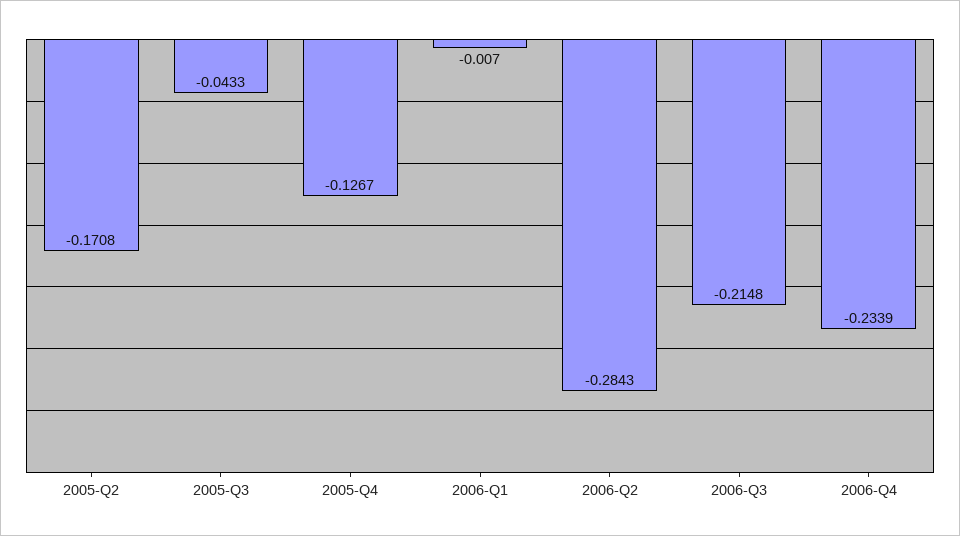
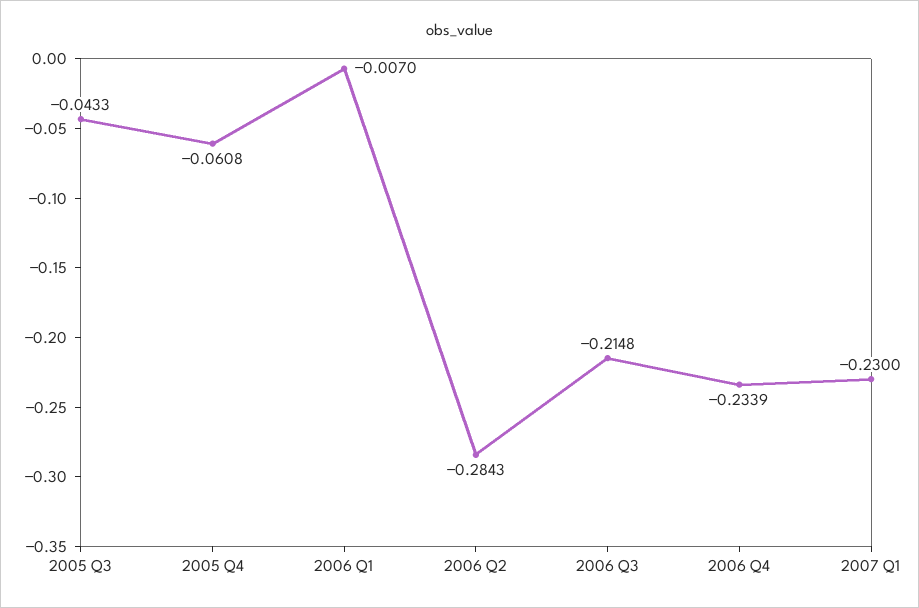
2005-Q2: -0.1708 -> none
2005-Q4: -0.1267 -> -0.0608
2007 Q1: none -> -0.23

